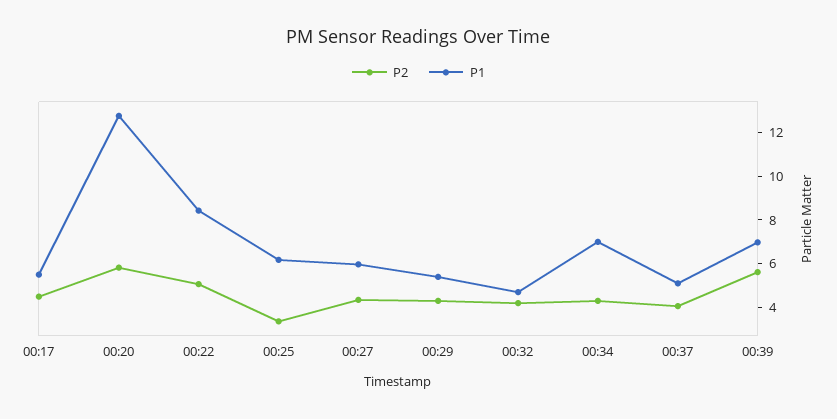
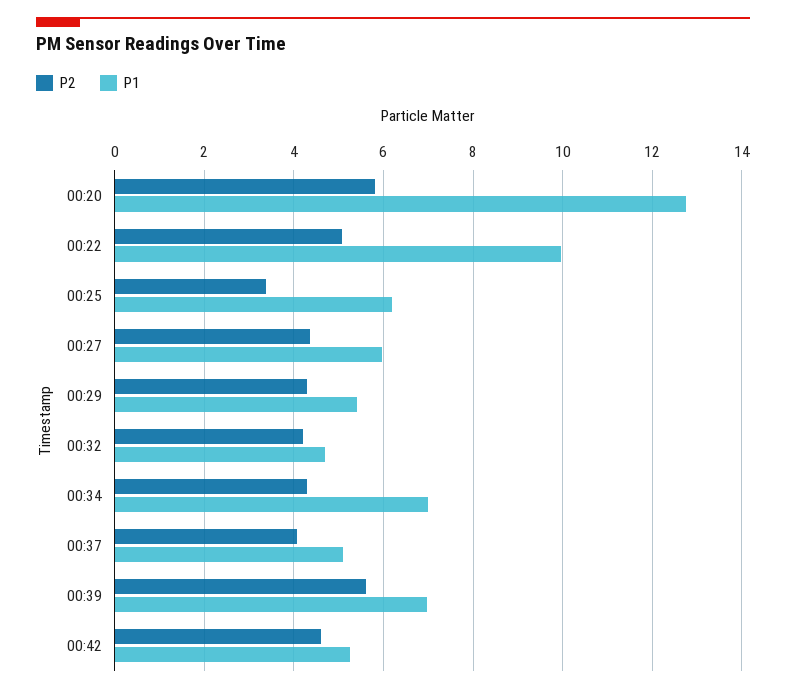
P2, 00:17: 4.5 -> none
P1, 00:17: 5.5 -> none
P1, 00:22: 8.5 -> 10
P2, 00:42: none -> 4.6
P1, 00:42: none -> 5.2

